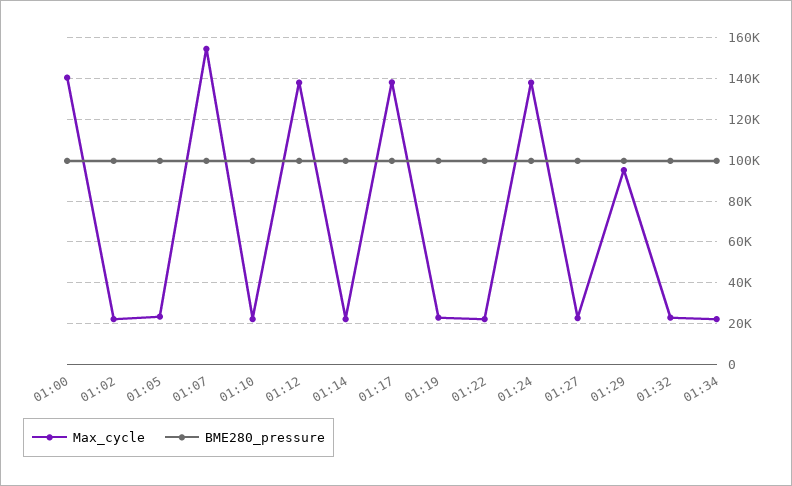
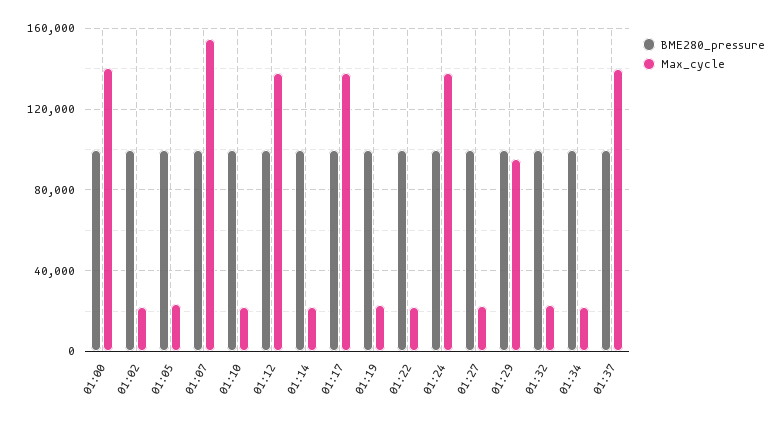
BME280_pressure, 01:37: none -> 100000
Max_cycle, 01:37: none -> 140000

